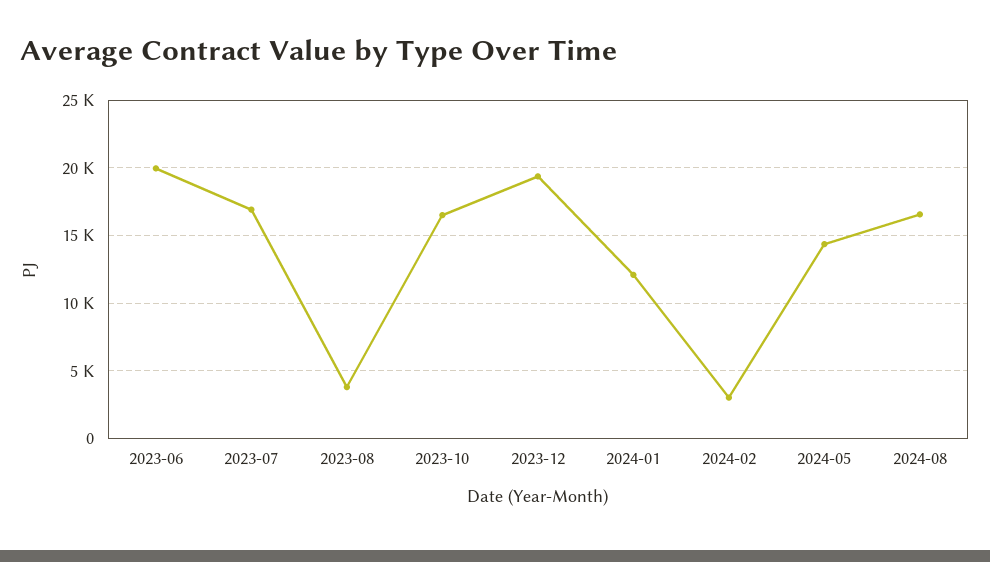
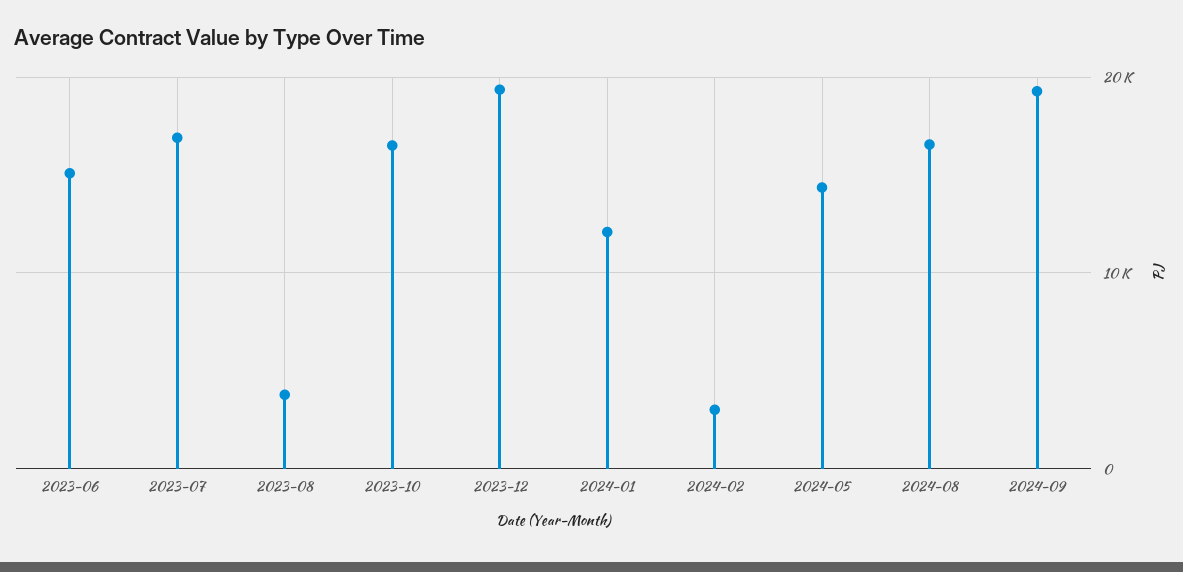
2023-06: 20000 -> 15000
2024-09: none -> 19000

